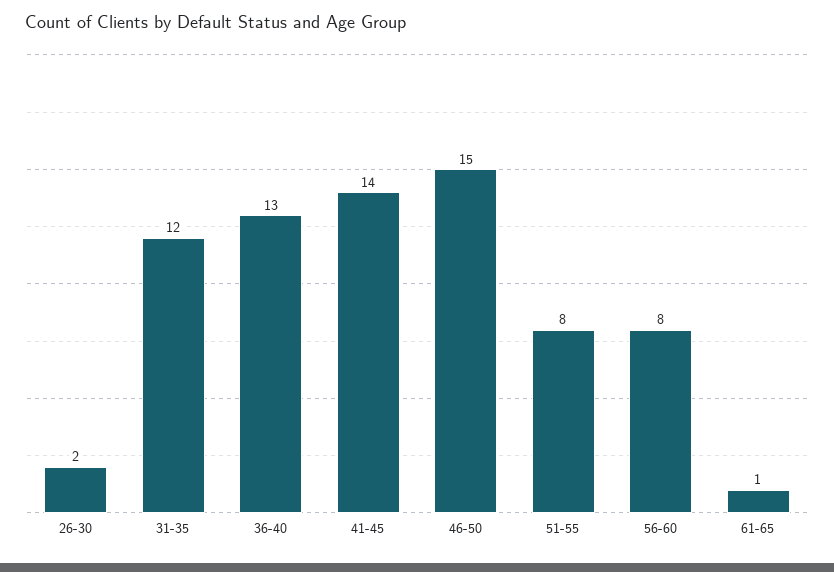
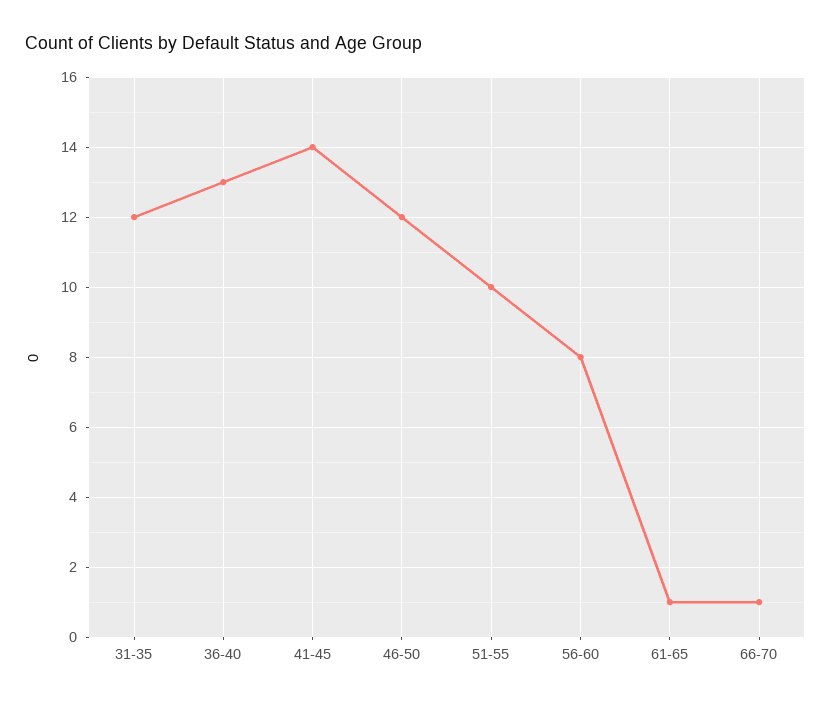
26-30: 2 -> none
46-50: 15 -> 12
51-55: 8 -> 10
66-70: none -> 1

